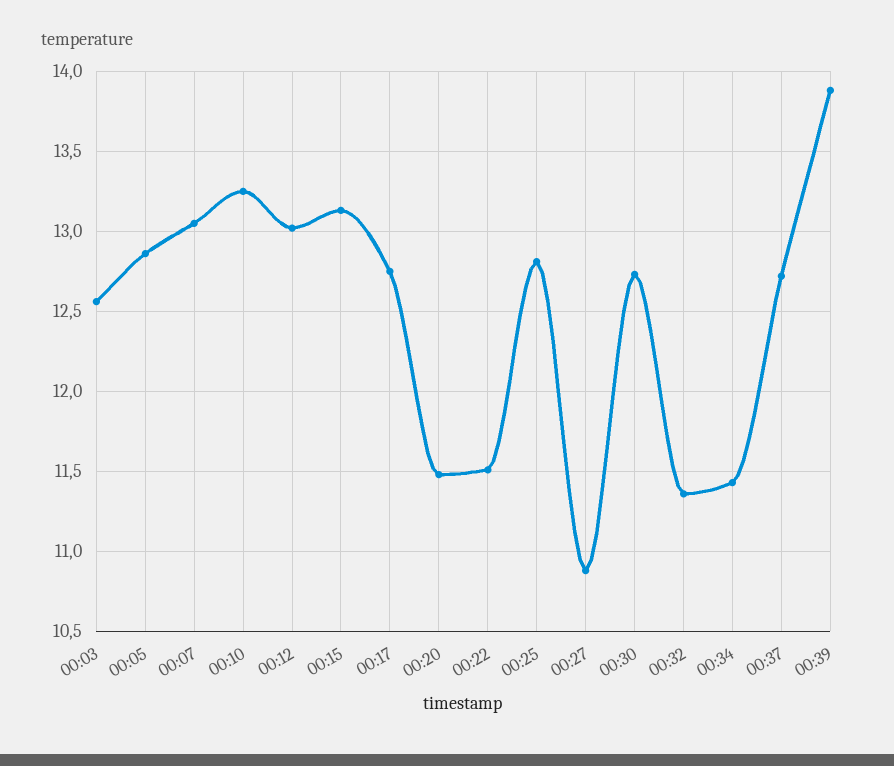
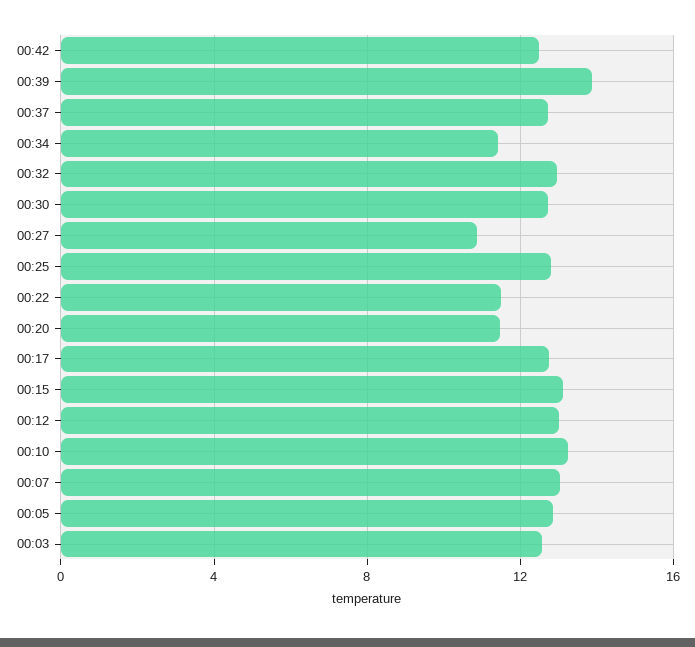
00:32: 11.35 -> 13
00:42: none -> 12.5

